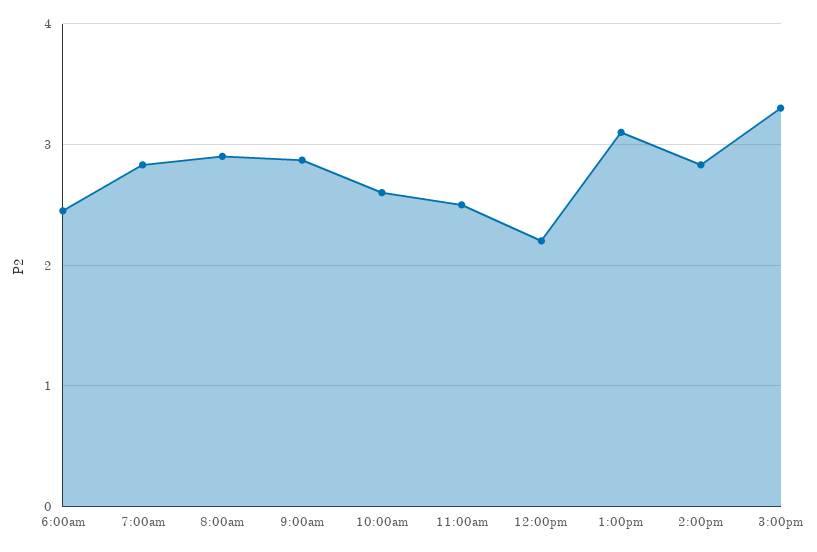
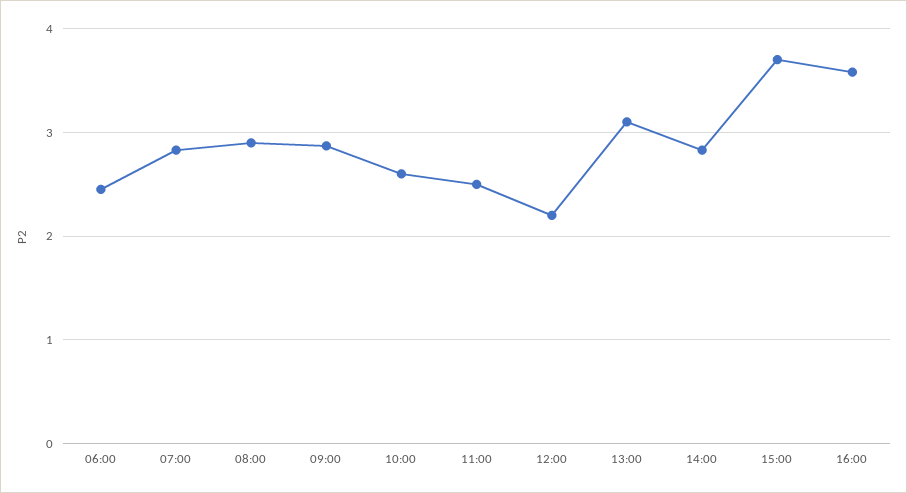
3:00pm: 3.3 -> 3.7
16:00: none -> 3.6

